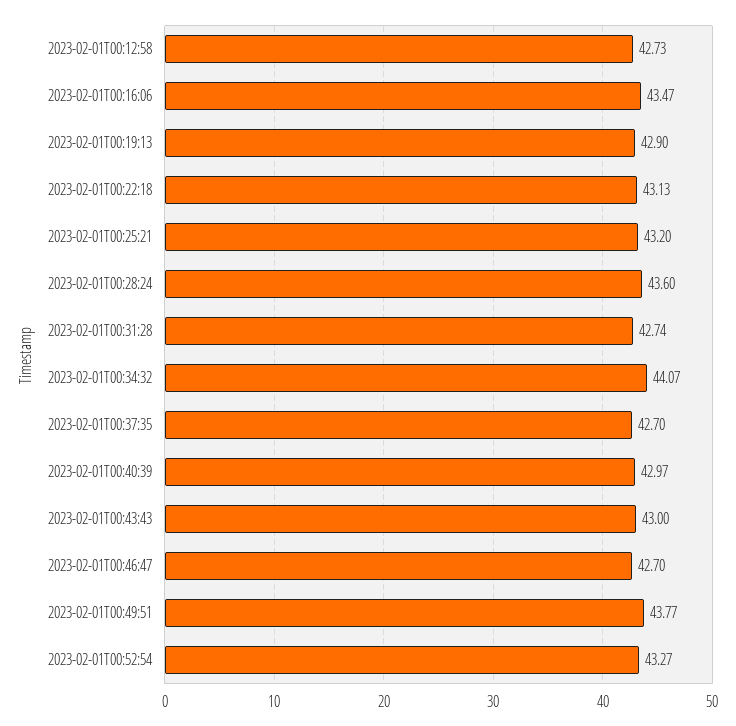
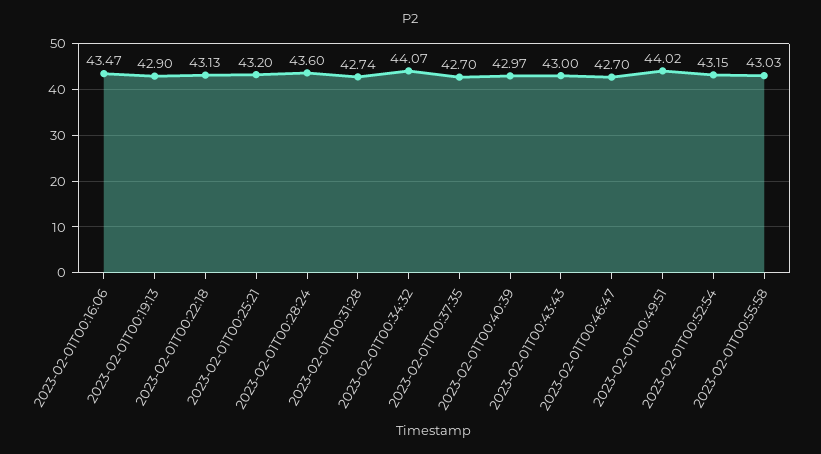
2023-02-01T00:12:58: 42.73 -> none
2023-02-01T00:49:51: 43.77 -> 44.02
2023-02-01T00:52:54: 43.27 -> 43.15
2023-02-01T00:55:58: none -> 43.03

